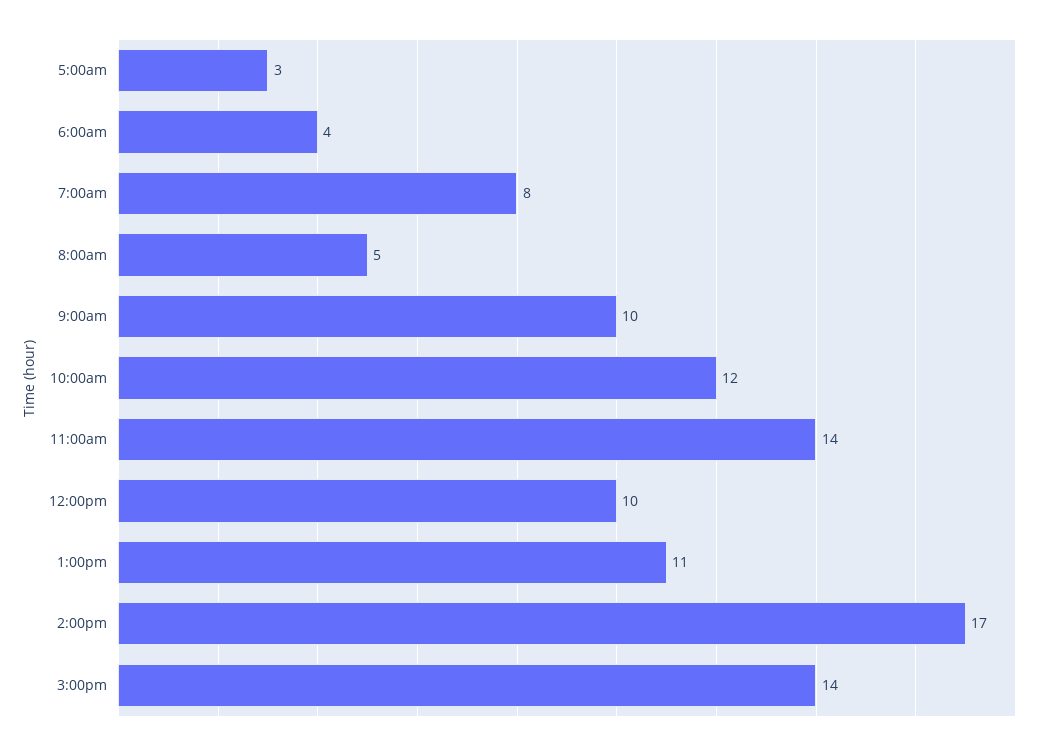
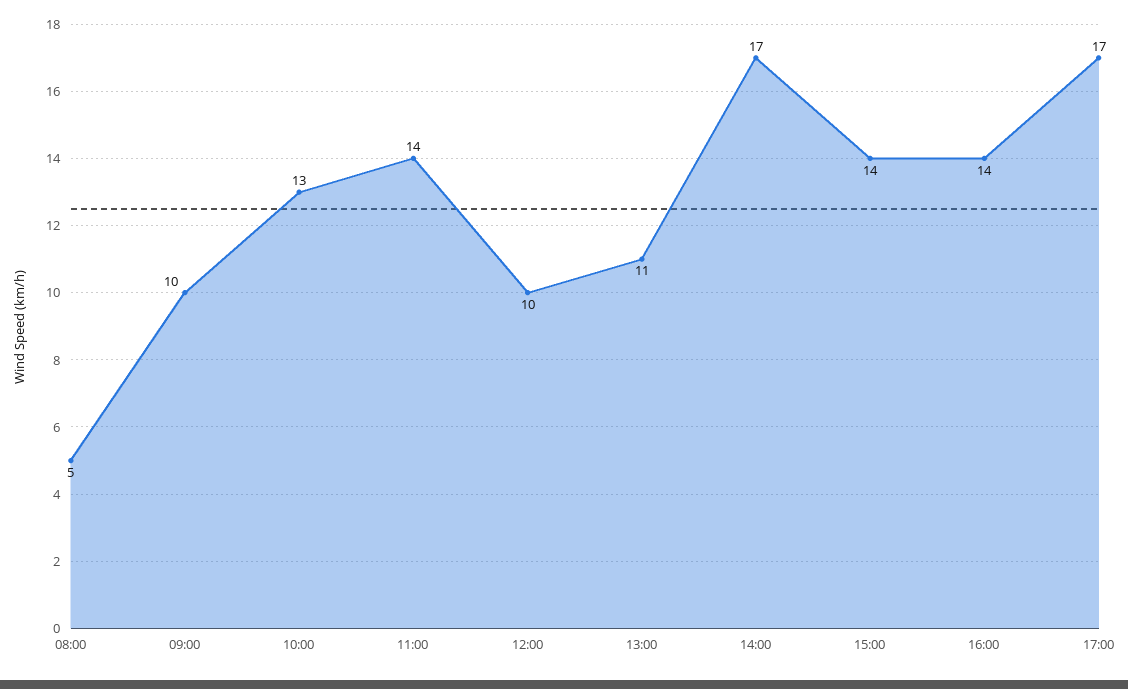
5:00am: 3 -> none
6:00am: 4 -> none
7:00am: 8 -> none
10:00am: 12 -> 13
16:00: none -> 14
17:00: none -> 17

